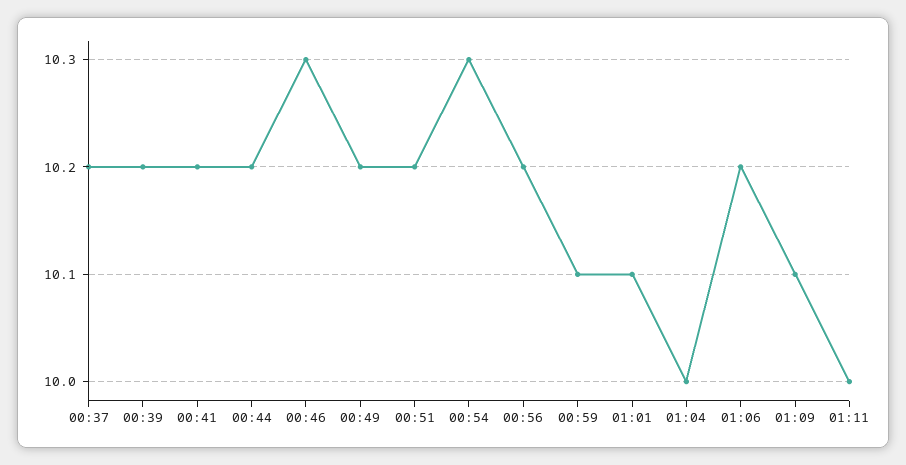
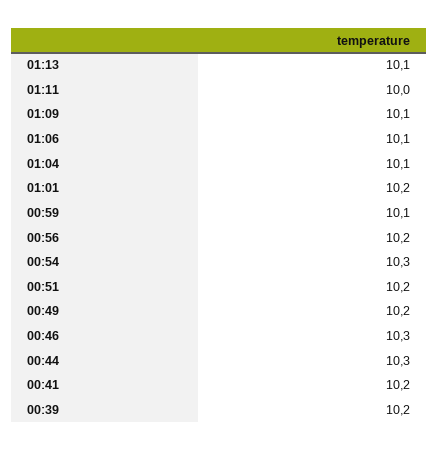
00:37: 10.2 -> none
00:44: 10.2 -> 10.3
01:01: 10.1 -> 10.2
01:04: 10 -> 10.1
01:06: 10.2 -> 10.1
01:13: none -> 10.1

